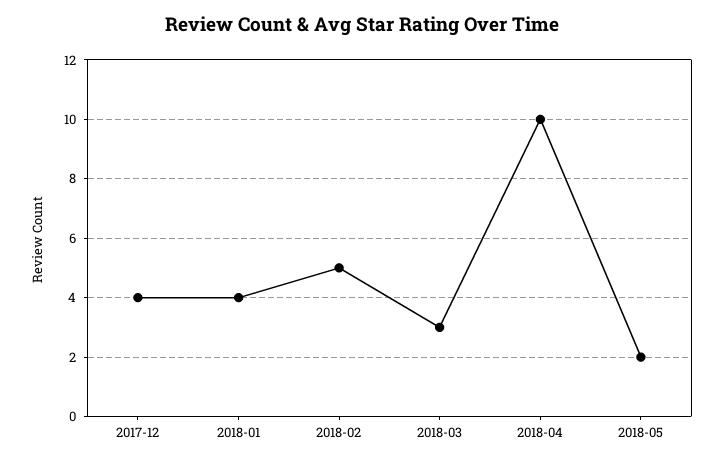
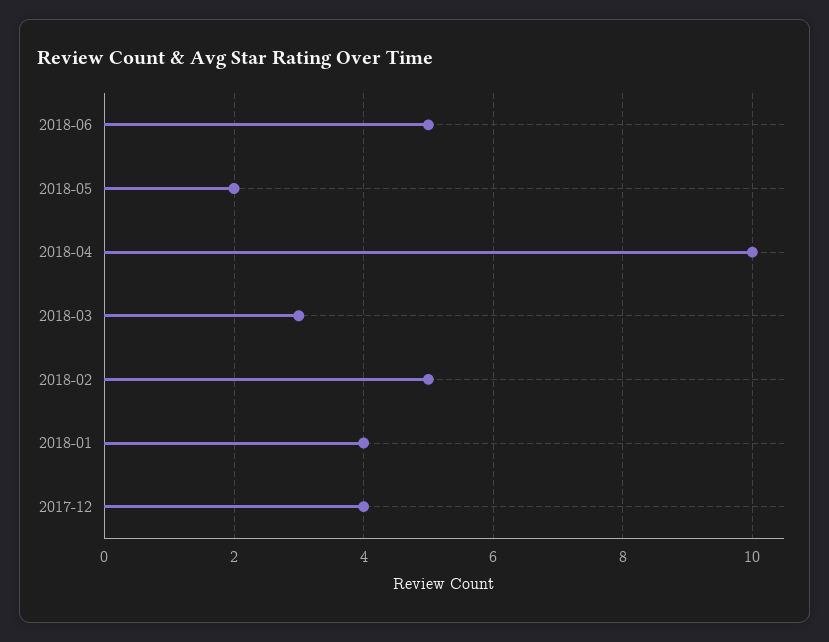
2018-06: none -> 5

